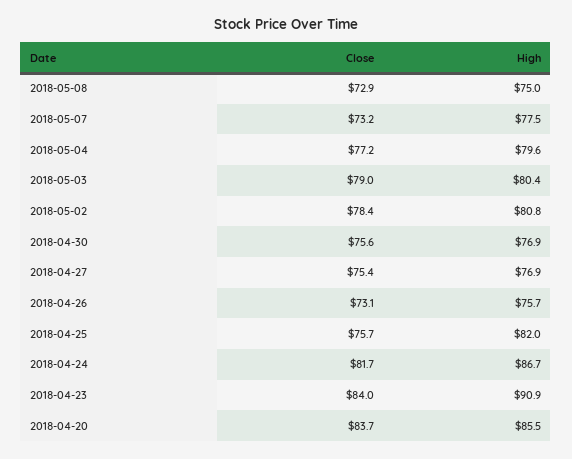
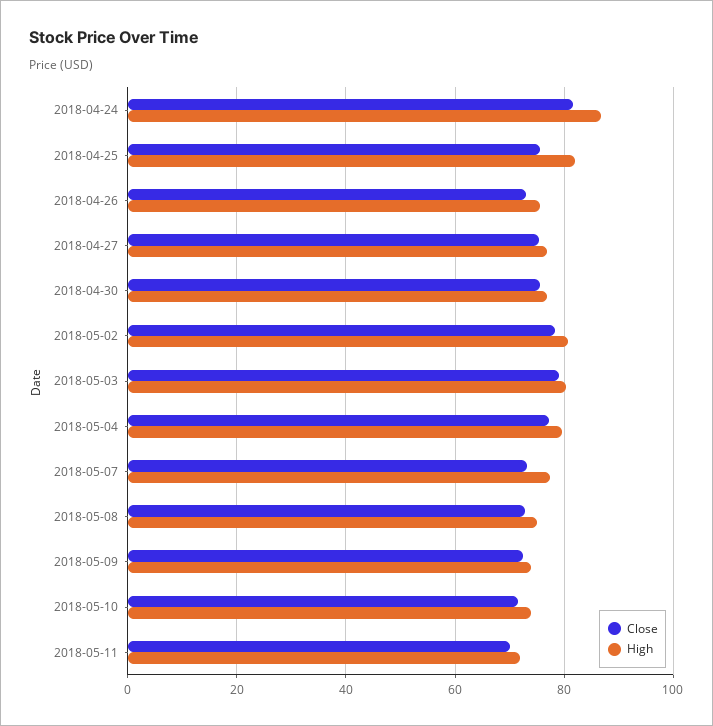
Close, 2018-04-23: 84 -> none
High, 2018-04-23: 90.9 -> none
Close, 2018-04-20: 83.7 -> none
High, 2018-04-20: 85.5 -> none
Close, 2018-05-09: none -> 72
High, 2018-05-09: none -> 74
Close, 2018-05-10: none -> 72
High, 2018-05-10: none -> 74
Close, 2018-05-11: none -> 70
High, 2018-05-11: none -> 72

